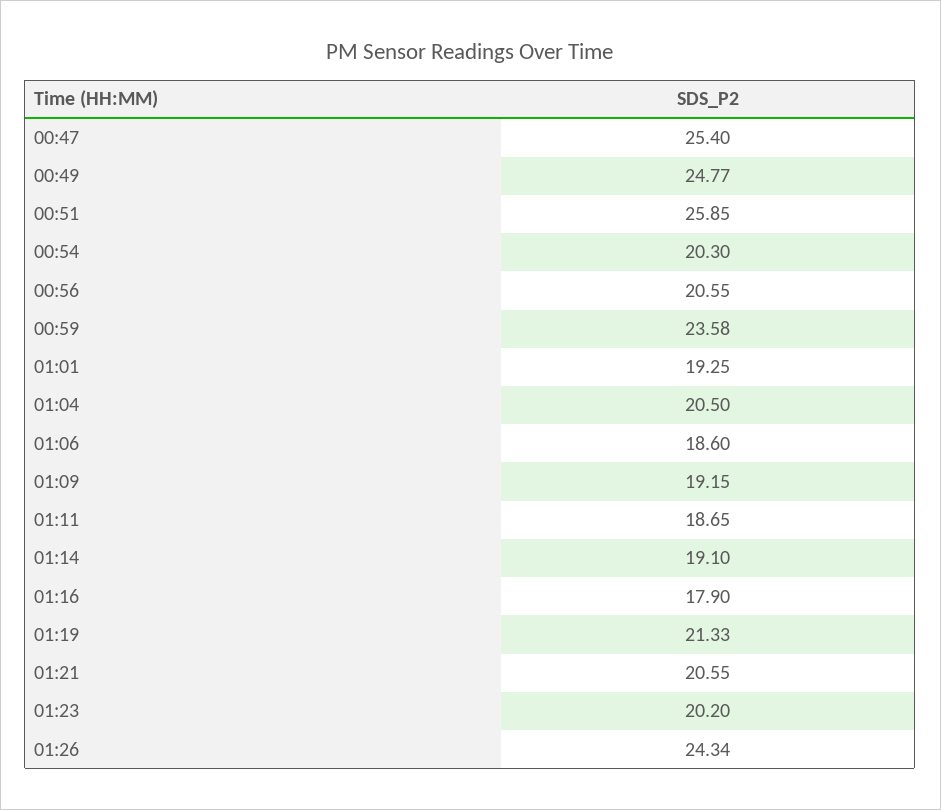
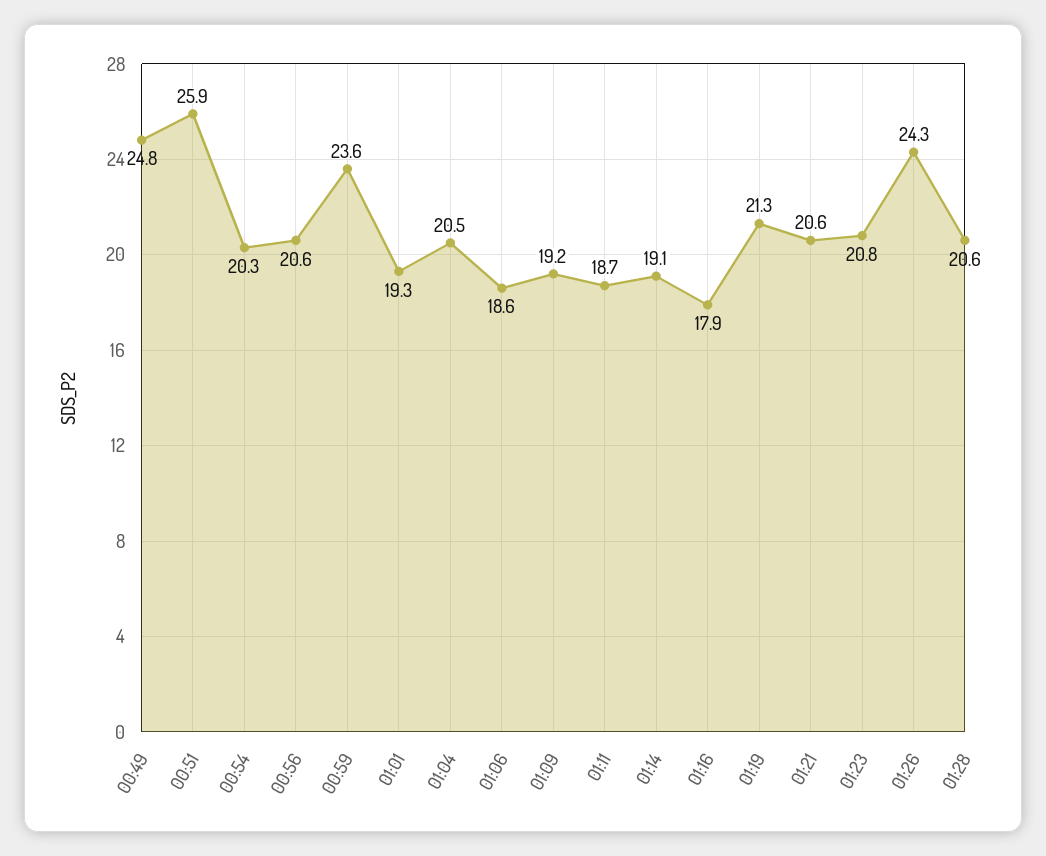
00:47: 25.4 -> none
01:23: 20.2 -> 20.8
01:28: none -> 20.6

